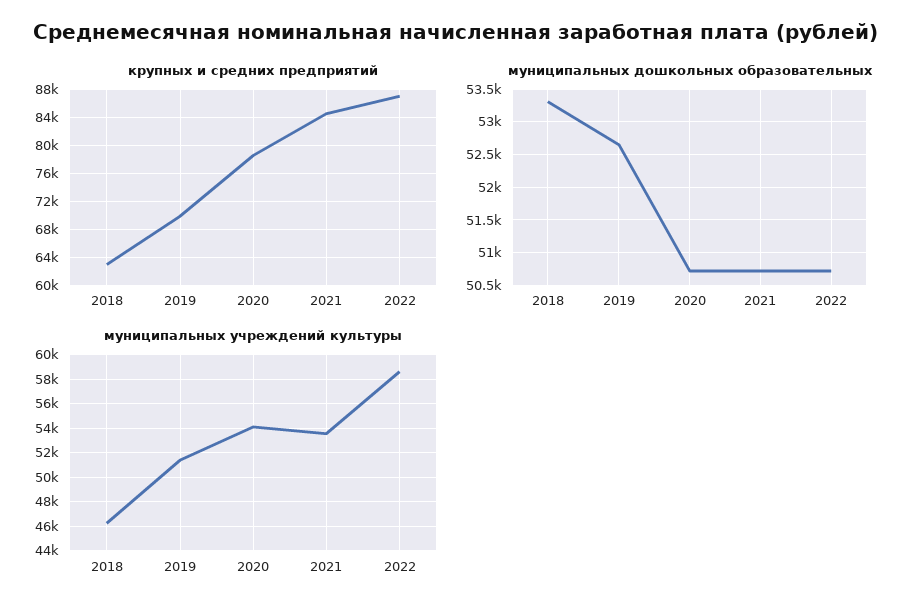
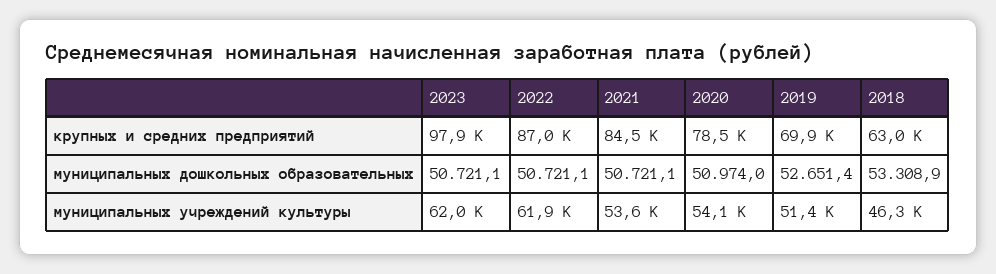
муниципальных дошкольных образовательных, 2020: 50700 -> 50974
муниципальных учреждений культуры, 2022: 58500 -> 61900
крупных и средних предприятий, 2023: none -> 97900
муниципальных дошкольных образовательных, 2023: none -> 50721.1
муниципальных учреждений культуры, 2023: none -> 62000

